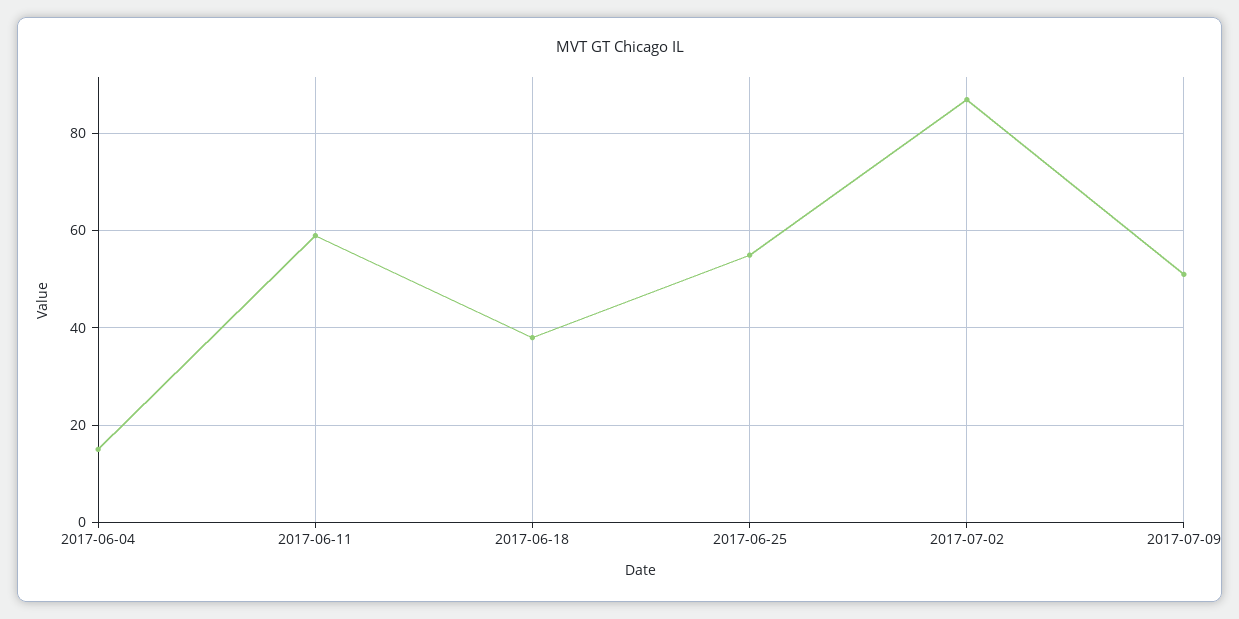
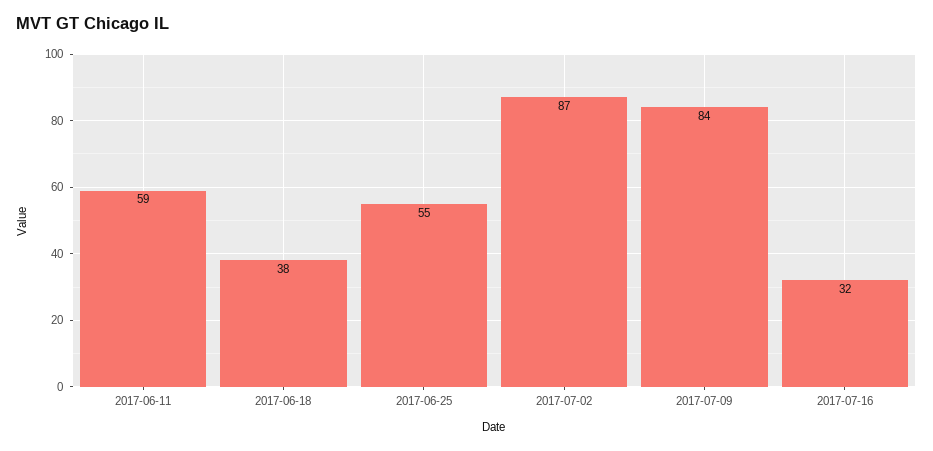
2017-06-04: 15 -> none
2017-07-09: 50 -> 84
2017-07-16: none -> 32

